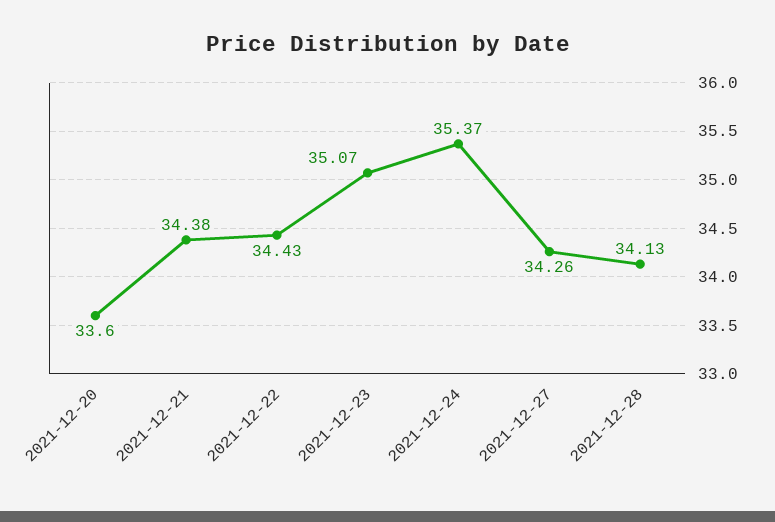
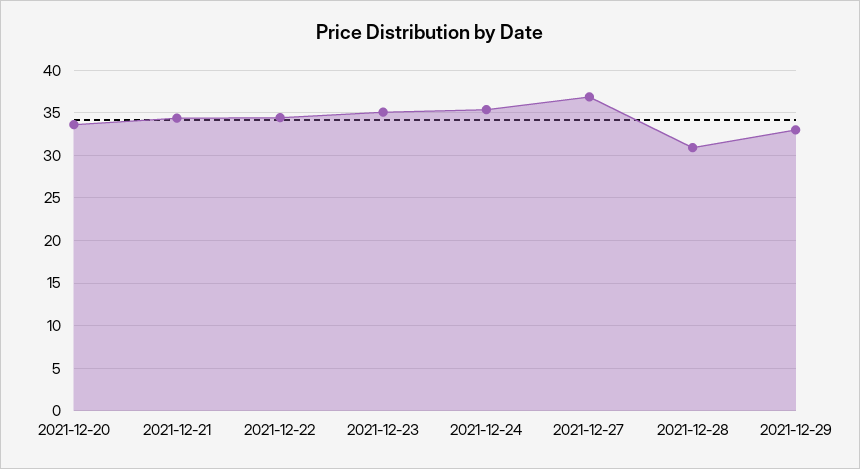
2021-12-27: 34.26 -> 37
2021-12-28: 34.13 -> 31
2021-12-29: none -> 33

